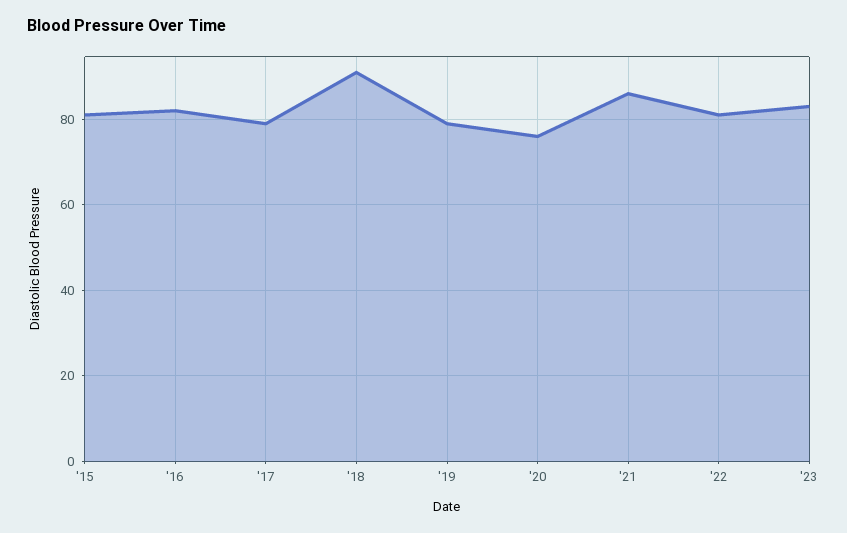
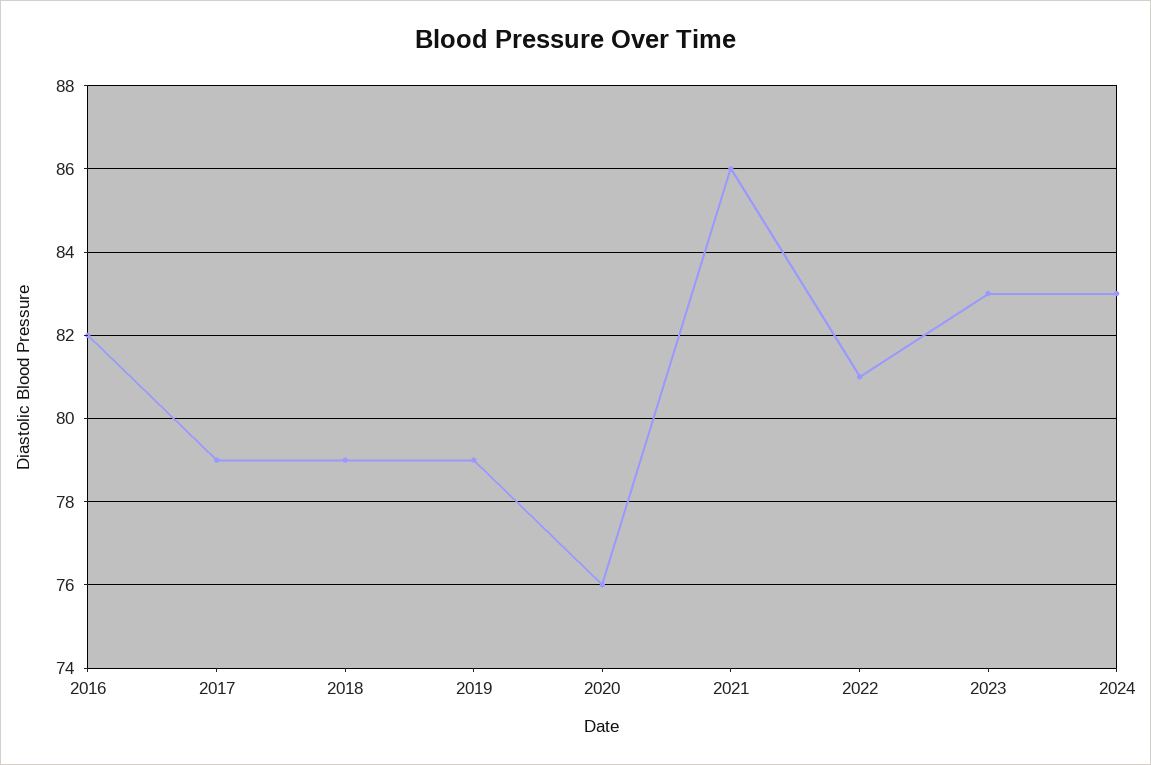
'15: 80 -> none
'18: 90 -> 79
2024: none -> 83

